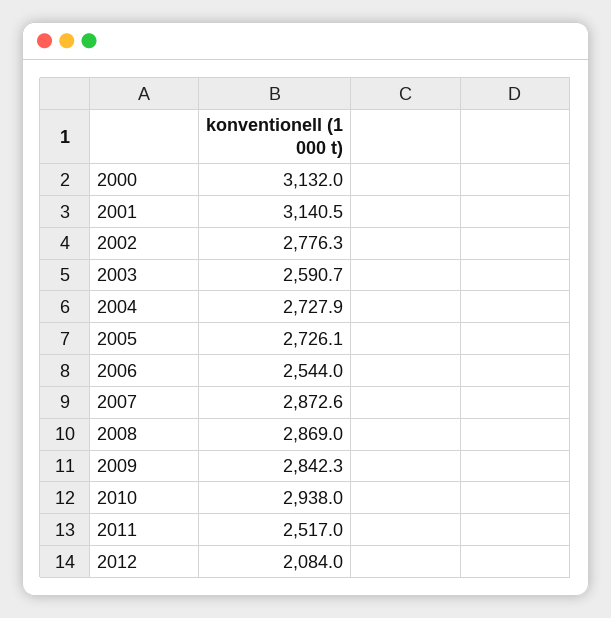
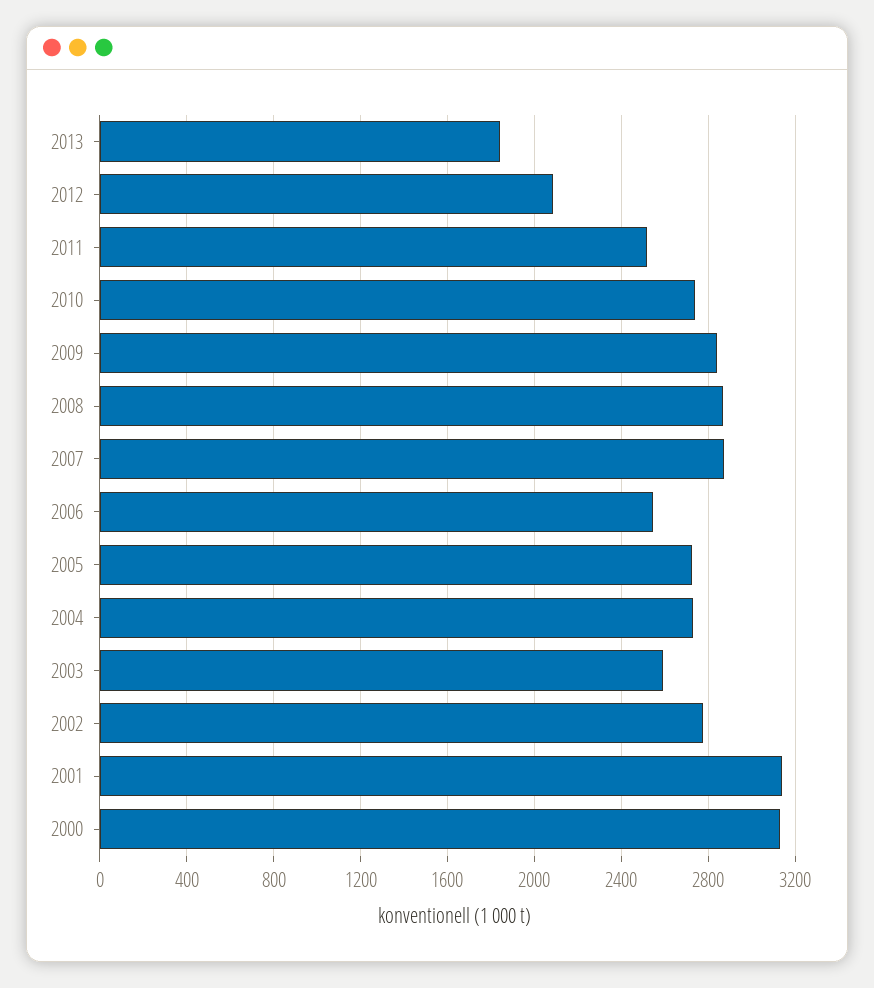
2010: 2938 -> 2750
2013: none -> 1850

